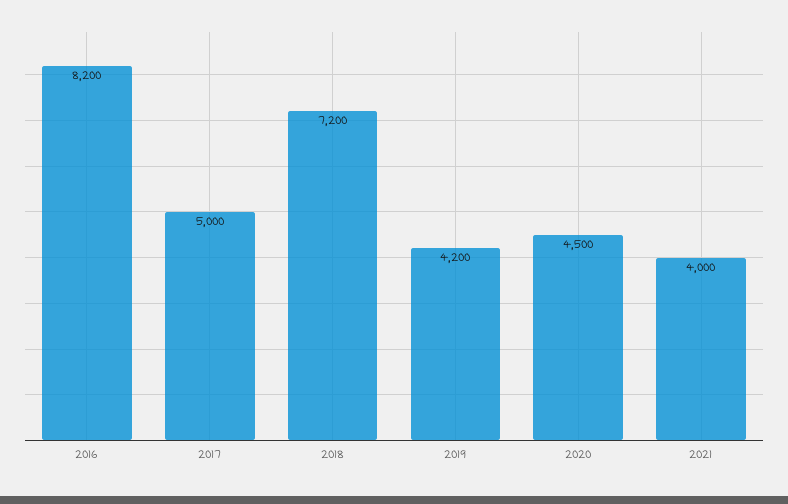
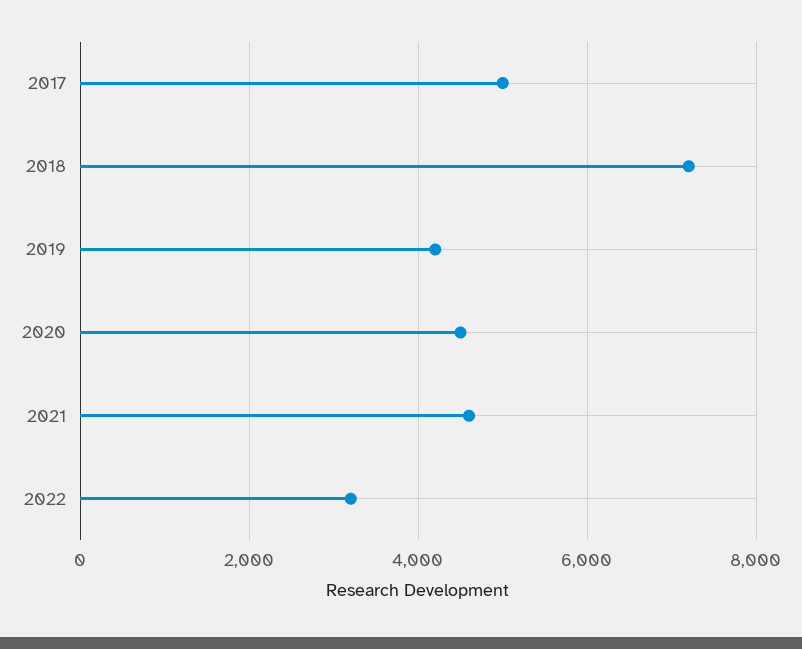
2016: 8200 -> none
2021: 4000 -> 4600
2022: none -> 3200

